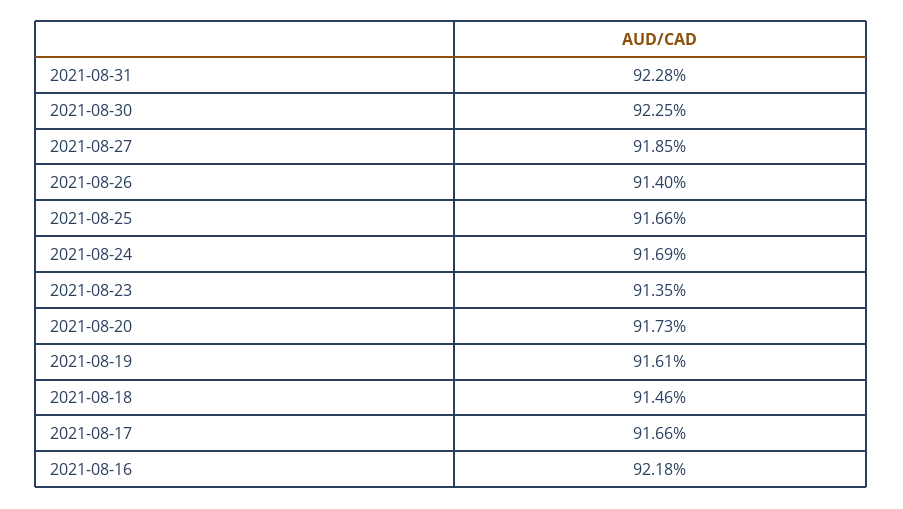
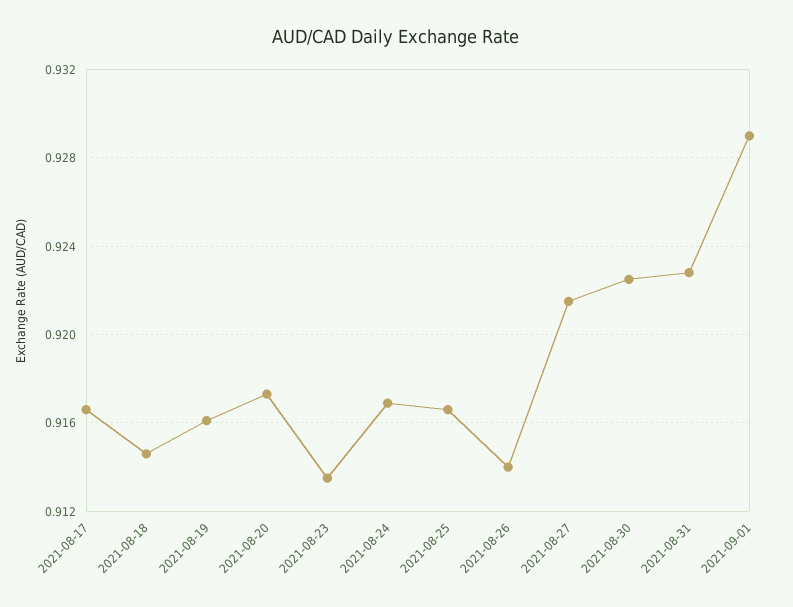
2021-08-27: 0.9185 -> 0.9215
2021-08-16: 0.9218 -> none
2021-09-01: none -> 0.929

